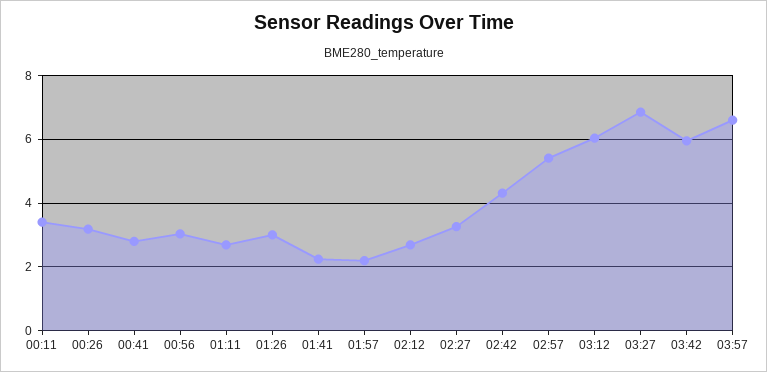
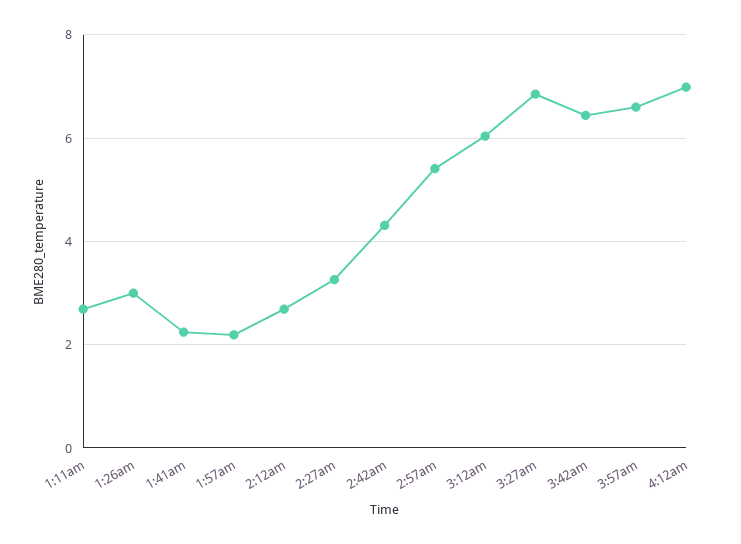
00:11: 3.4 -> none
00:26: 3.2 -> none
00:41: 2.8 -> none
00:56: 3 -> none
03:42: 6 -> 6.4
4:12am: none -> 7

